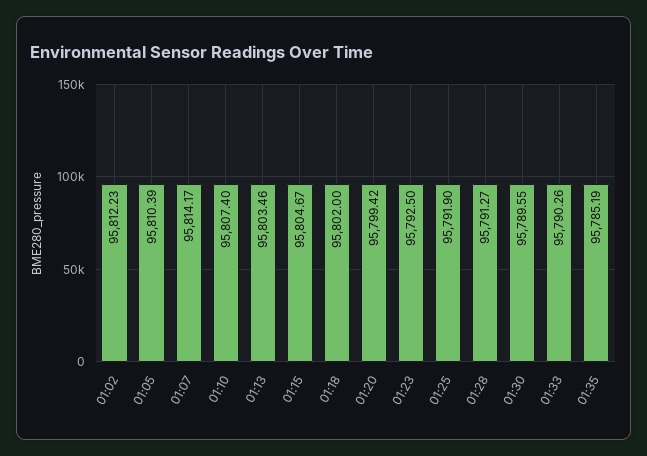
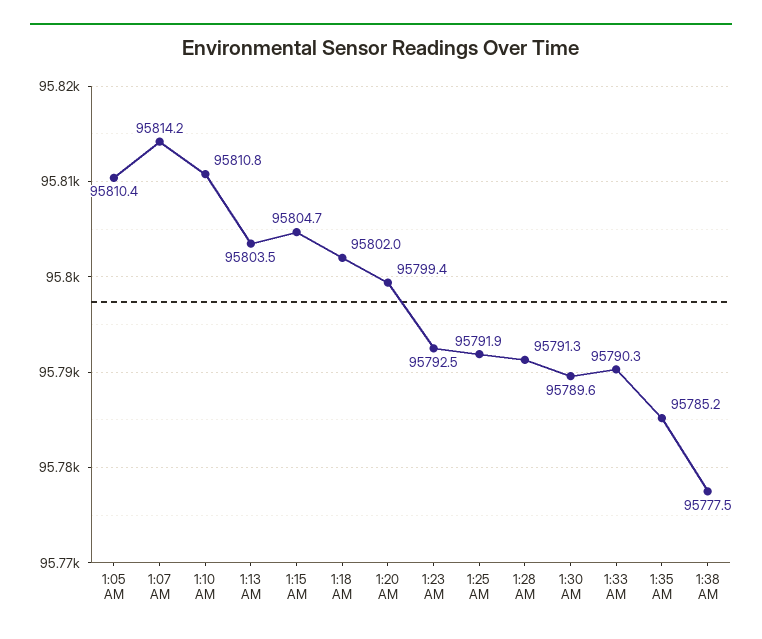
01:02: 95812.23 -> none
01:10: 95807.4 -> 95810.8
1:38 AM: none -> 95777.5

